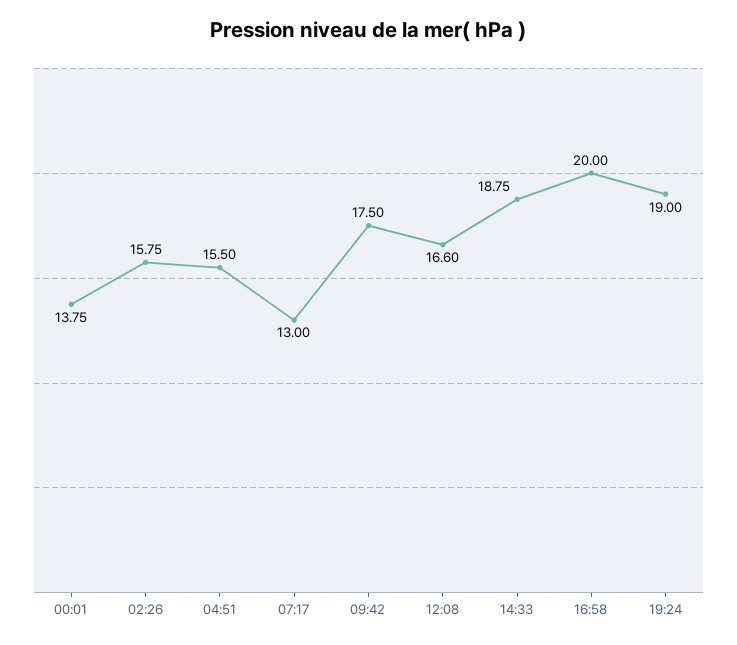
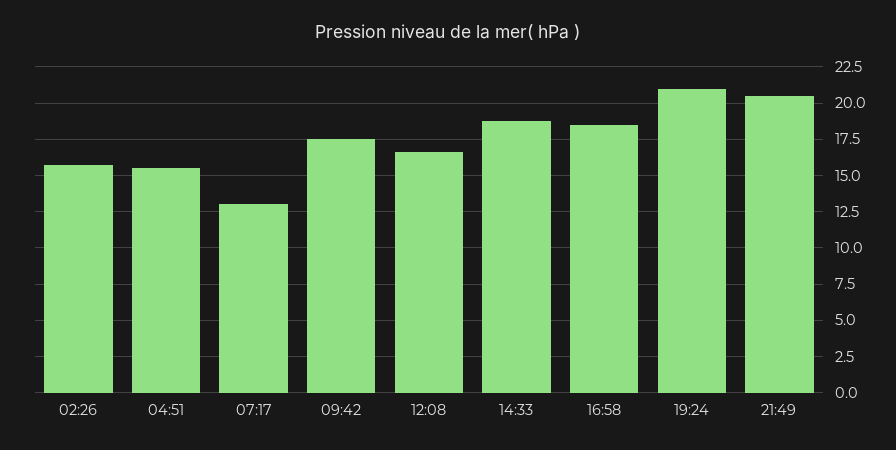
00:01: 13.75 -> none
16:58: 20 -> 18.5
19:24: 19 -> 21
21:49: none -> 20.5

